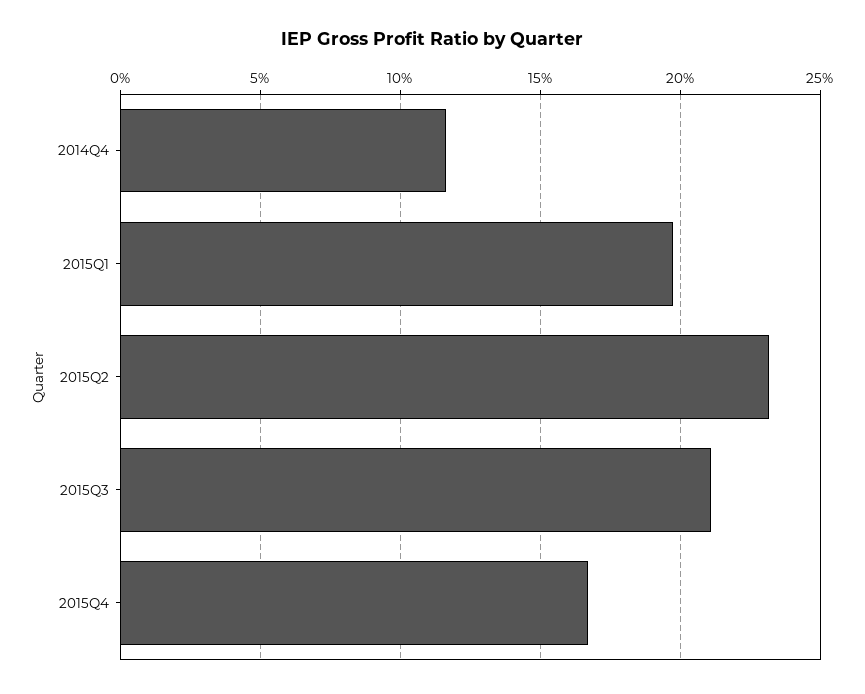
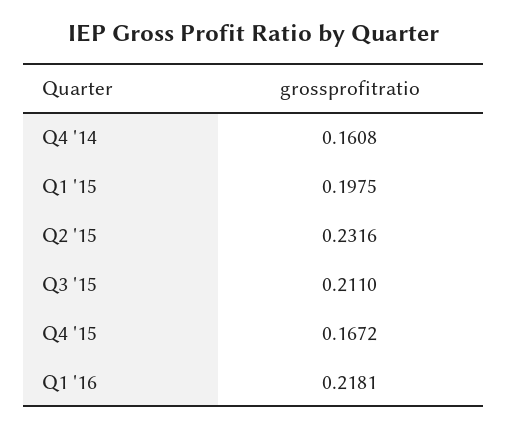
2014Q4: 0.115 -> 0.1608
Q1 '16: none -> 0.2181

